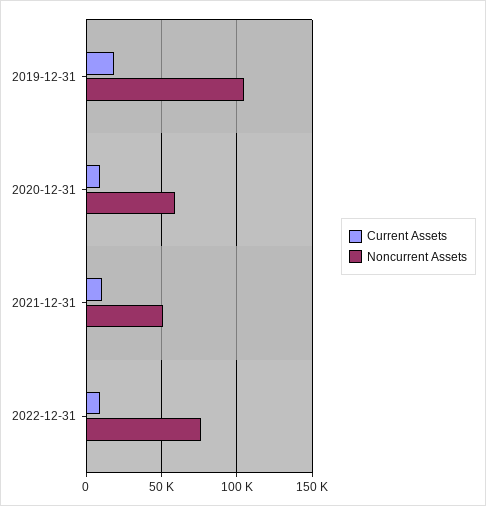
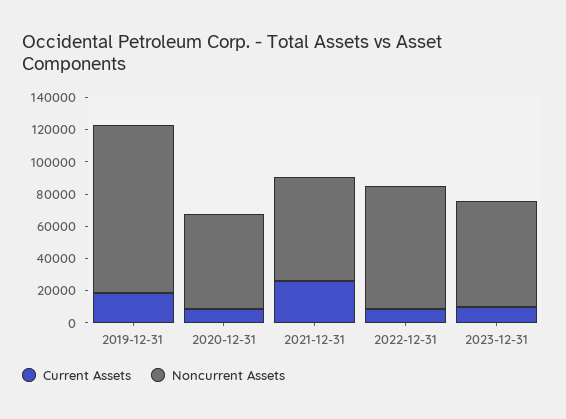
Current Assets, 2021-12-31: 10000 -> 25000
Noncurrent Assets, 2021-12-31: 50000 -> 65000
Current Assets, 2023-12-31: none -> 10000
Noncurrent Assets, 2023-12-31: none -> 65000

